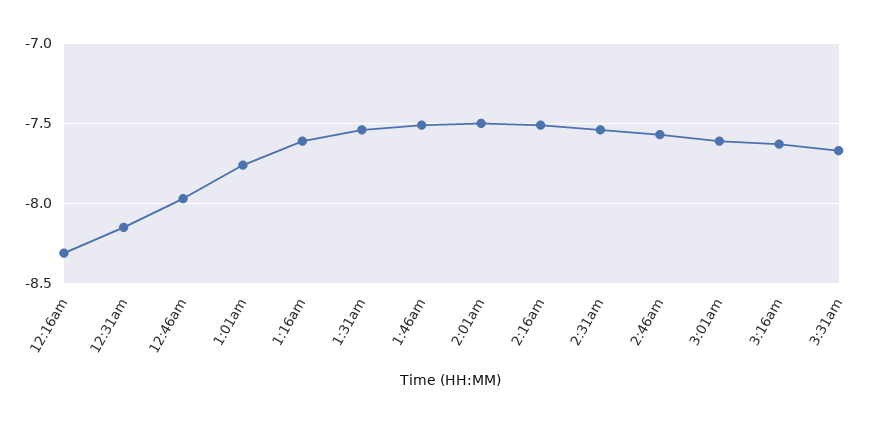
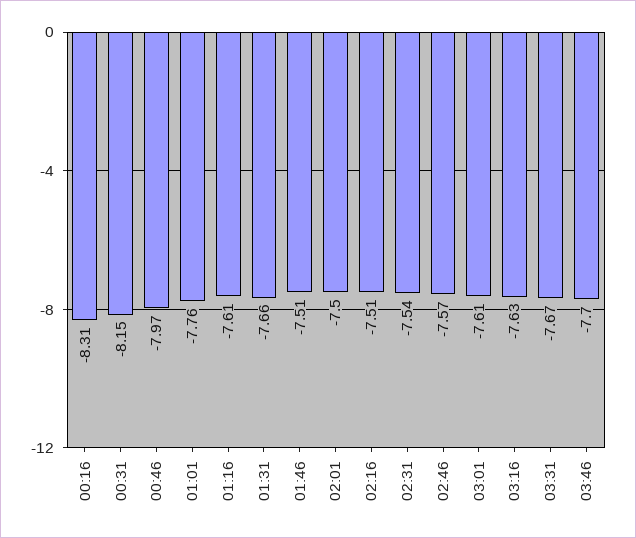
1:31am: -7.55 -> -7.66
03:46: none -> -7.7

